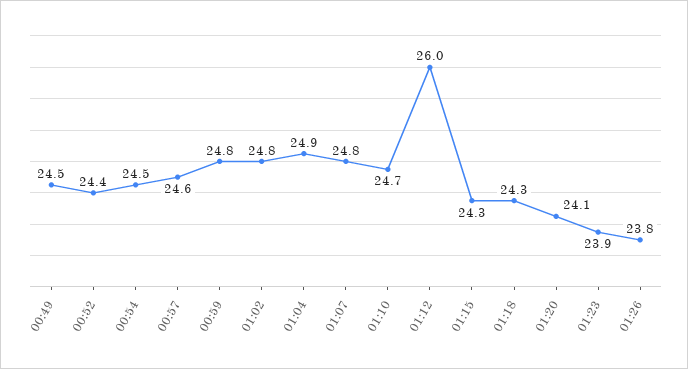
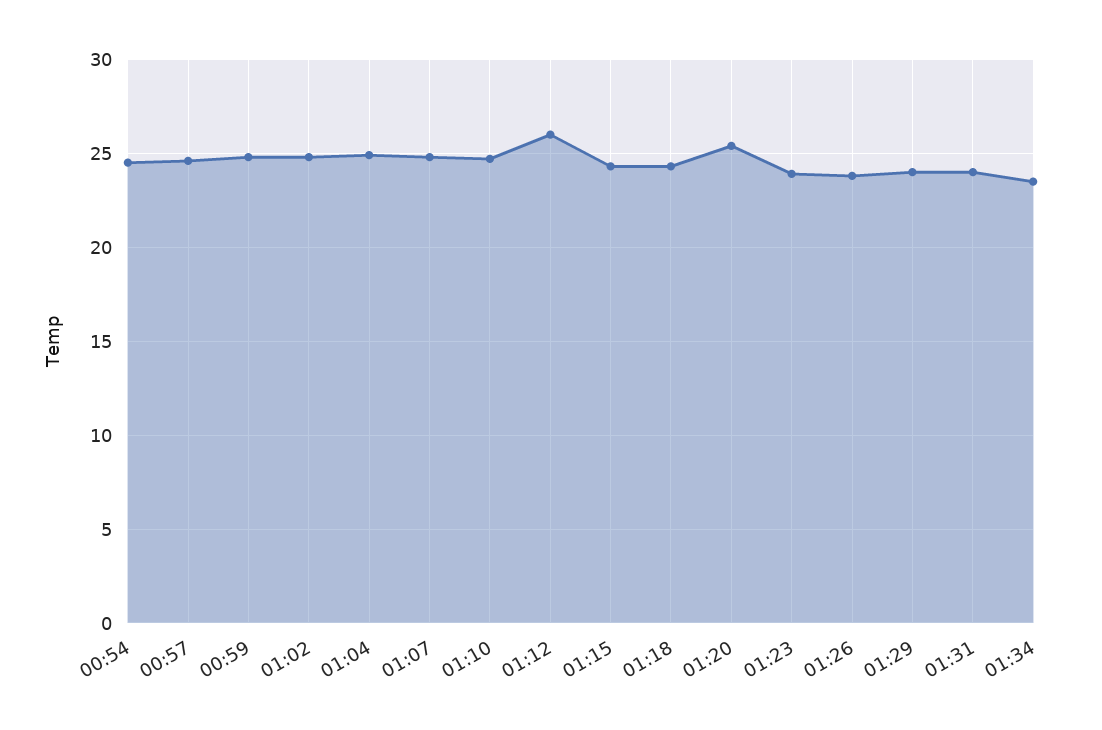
00:49: 24.5 -> none
00:52: 24.4 -> none
01:20: 24.1 -> 25.5
01:29: none -> 24
01:31: none -> 24
01:34: none -> 23.5

